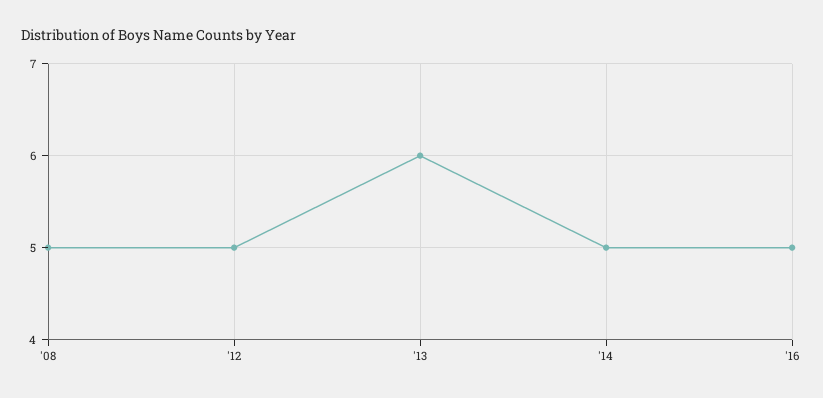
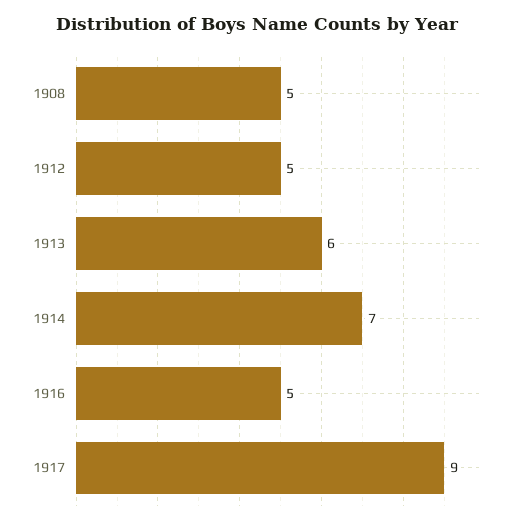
'14: 5 -> 7
1917: none -> 9

